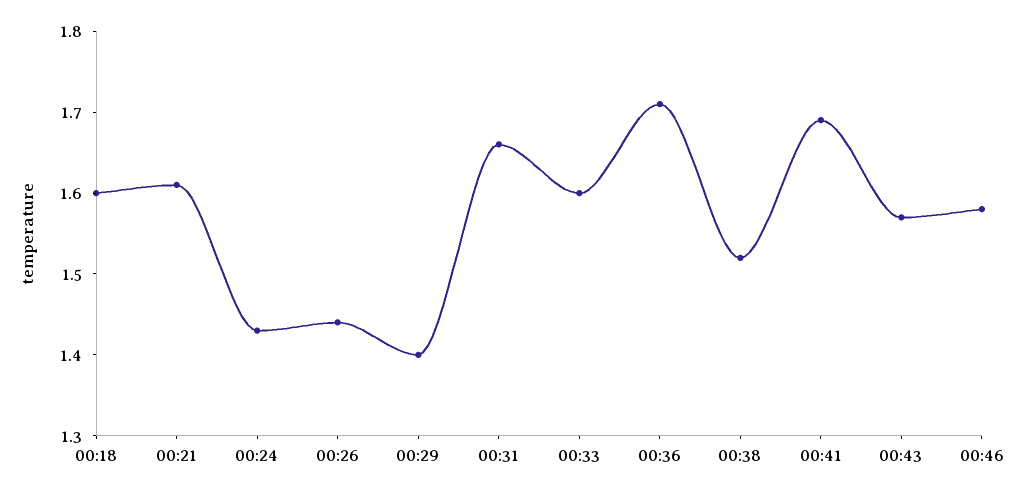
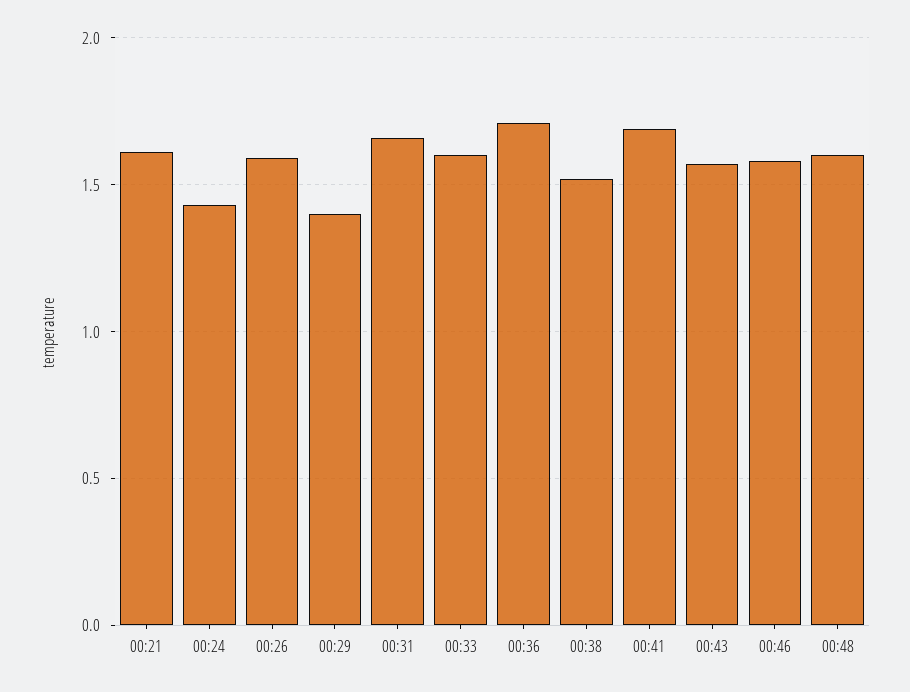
00:18: 1.6 -> none
00:26: 1.44 -> 1.6
00:48: none -> 1.6

